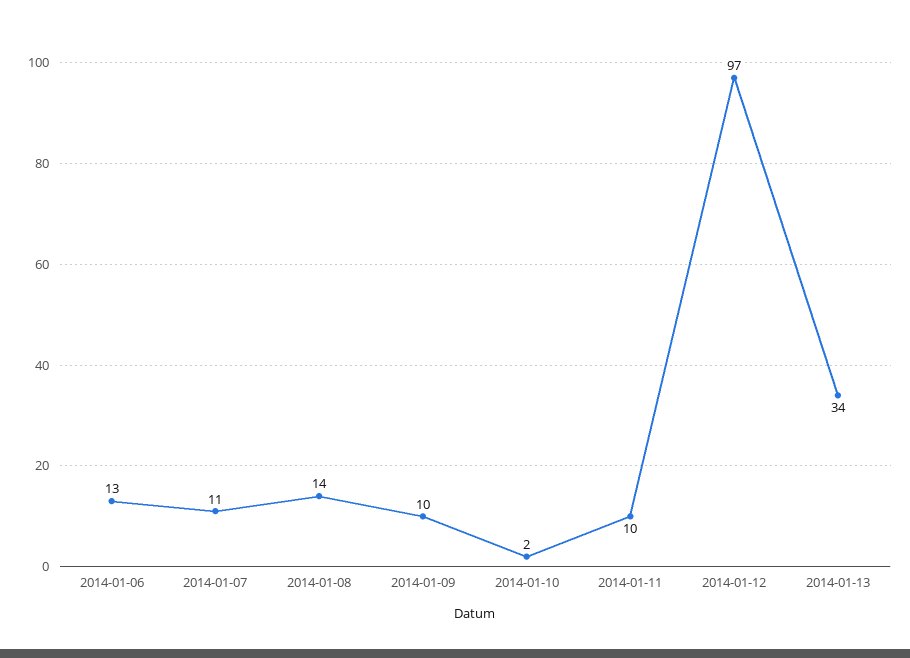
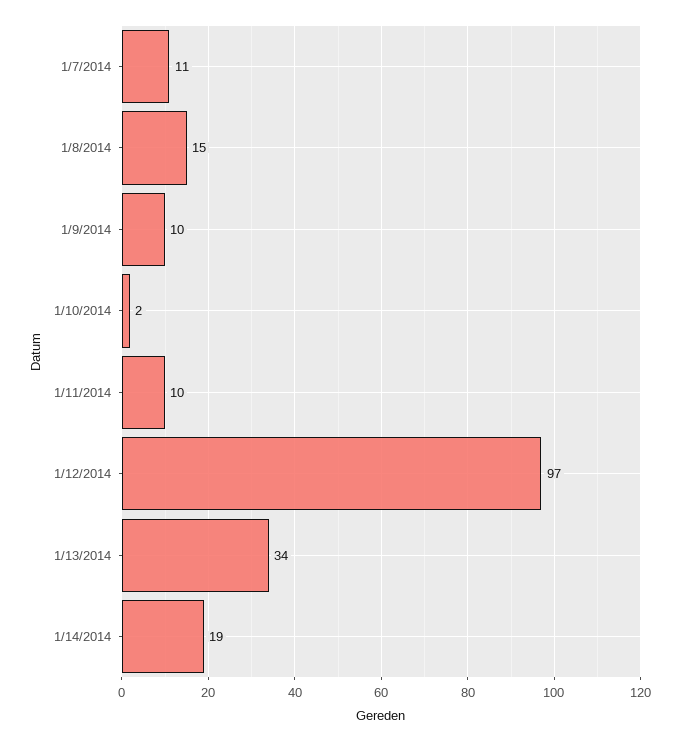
2014-01-06: 13 -> none
2014-01-08: 14 -> 15
1/14/2014: none -> 19

